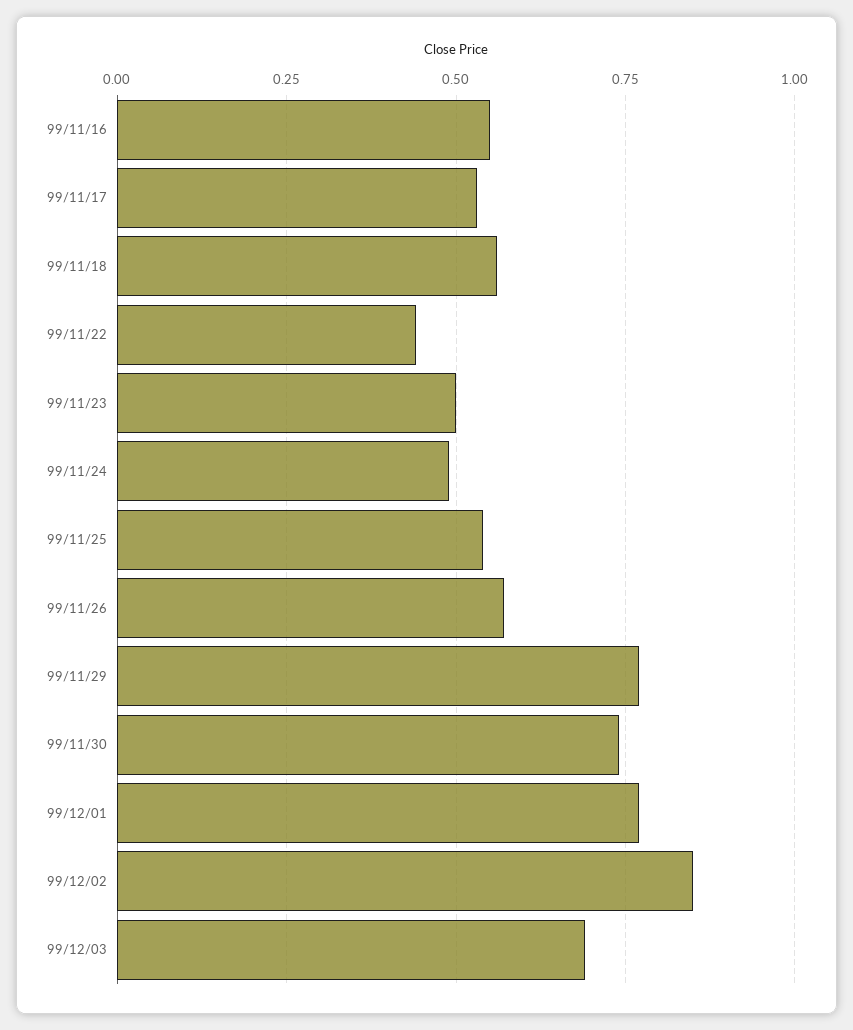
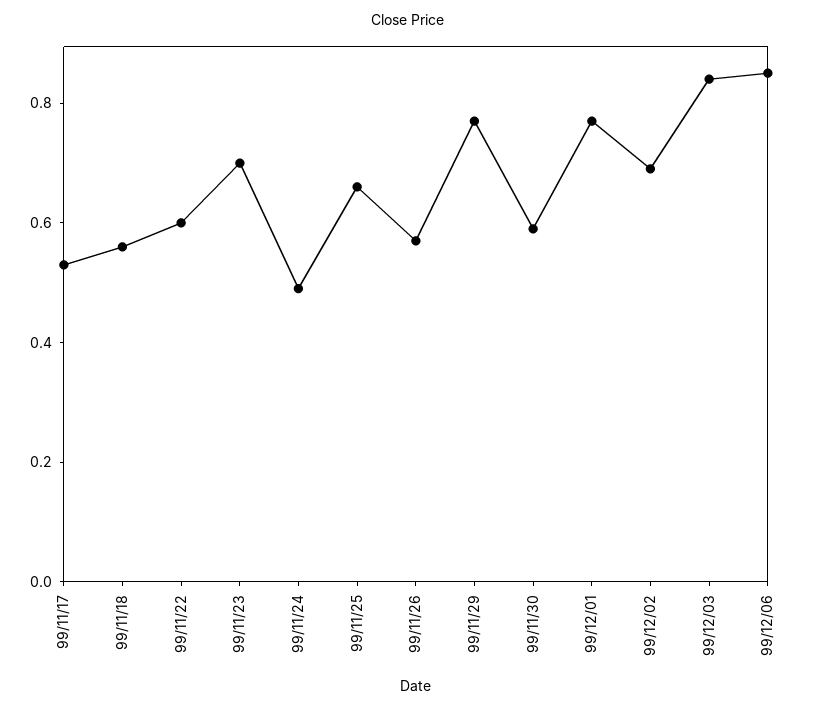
99/11/16: 0.55 -> none
99/11/22: 0.45 -> 0.6
99/11/23: 0.5 -> 0.7
99/11/25: 0.55 -> 0.65
99/11/30: 0.75 -> 0.6
99/12/02: 0.85 -> 0.7
99/12/03: 0.7 -> 0.85
99/12/06: none -> 0.85

